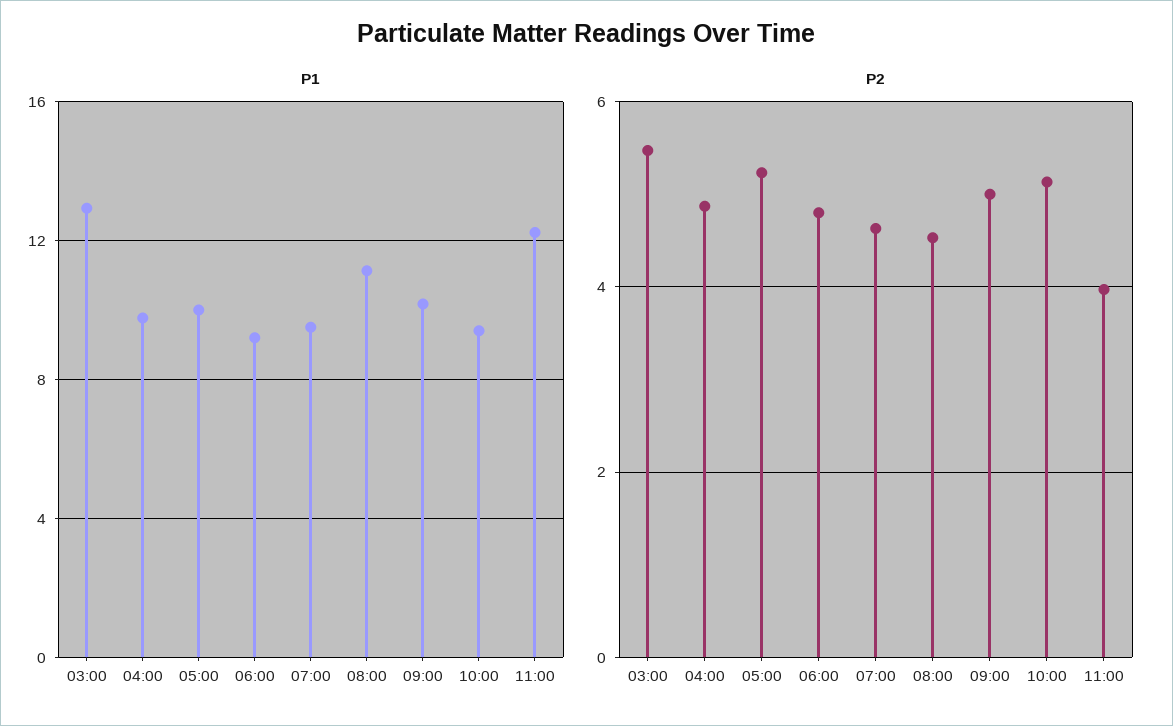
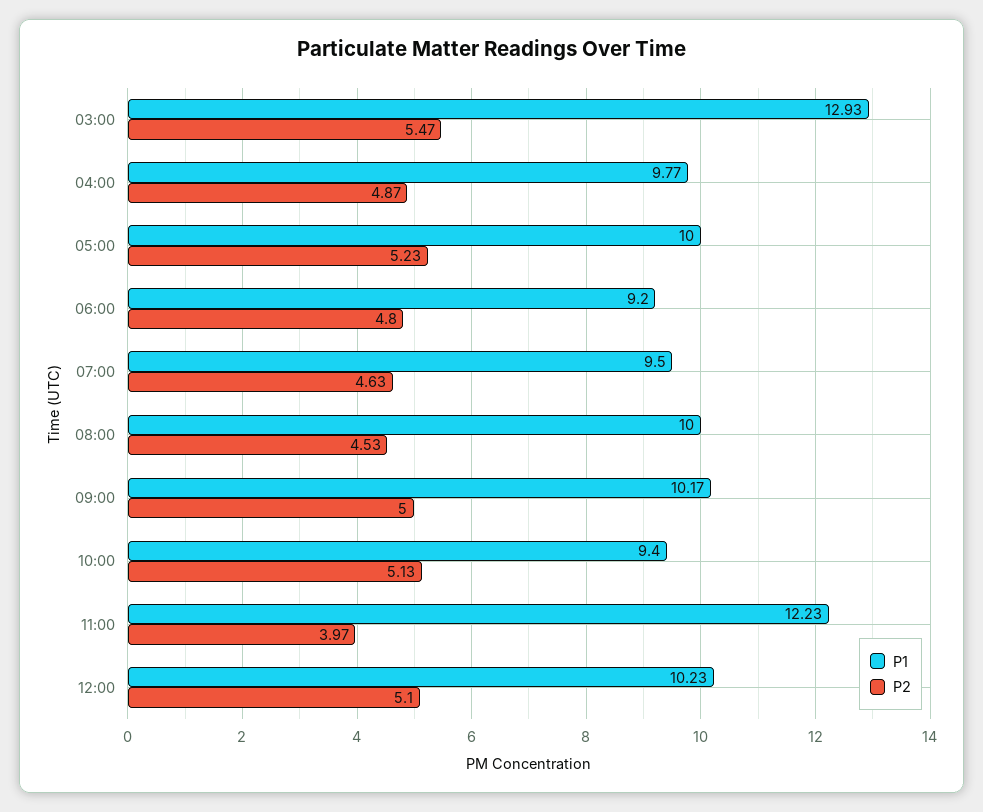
P1, 08:00: 11 -> 10
P1, 12:00: none -> 10.23
P2, 12:00: none -> 5.1

